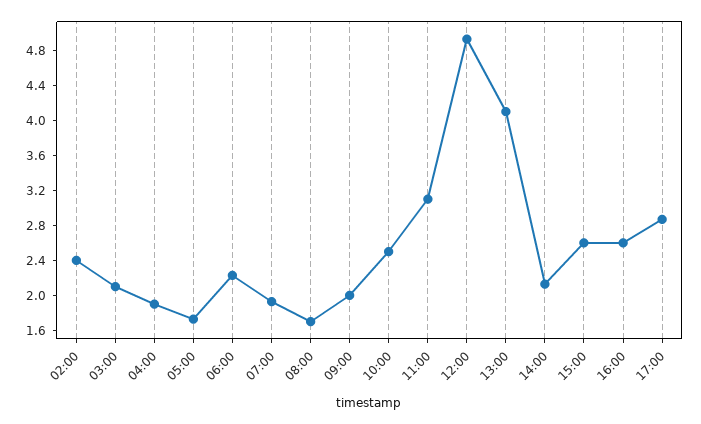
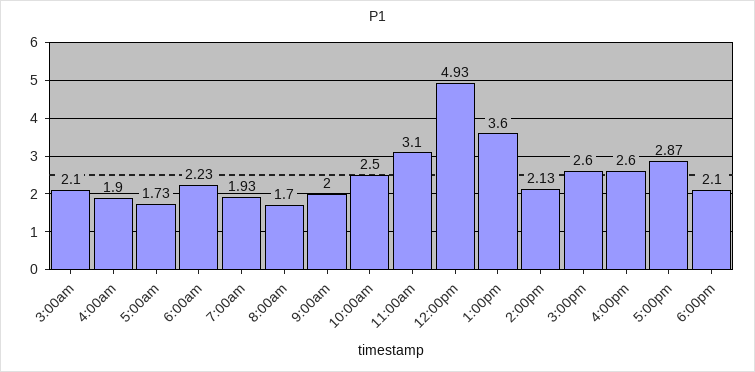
02:00: 2.4 -> none
13:00: 4.1 -> 3.6
6:00pm: none -> 2.1

